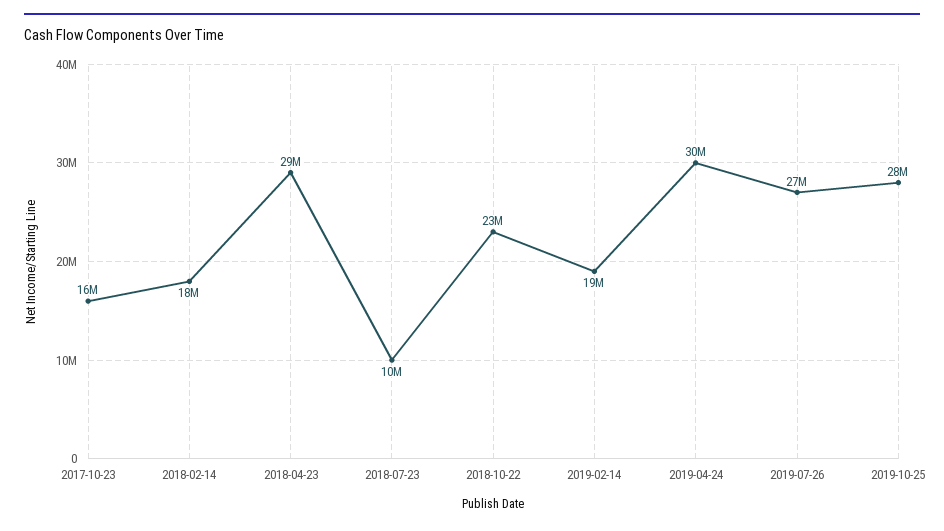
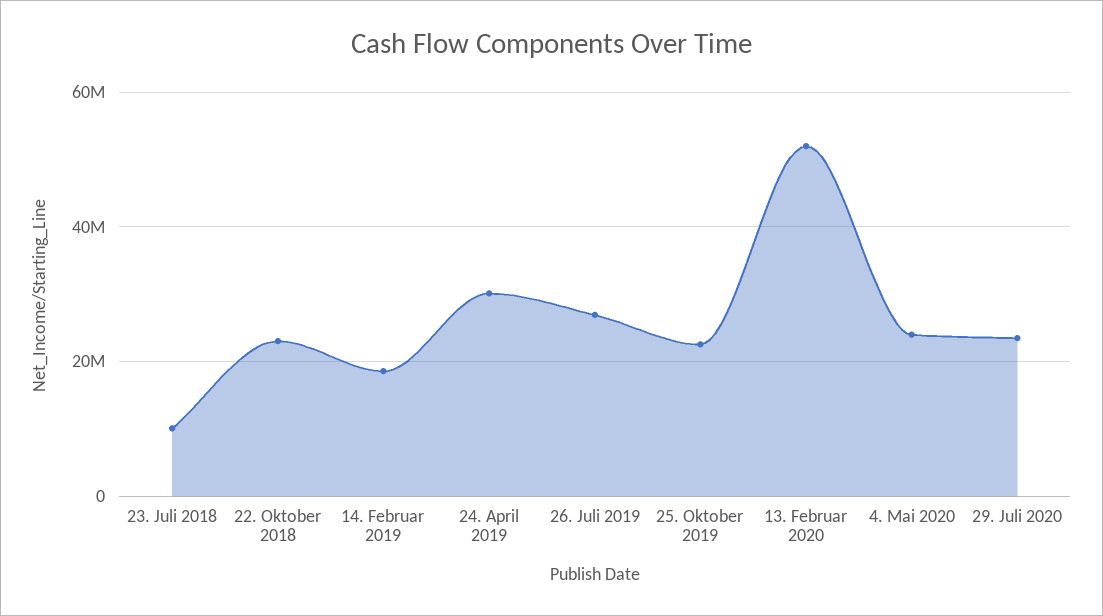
2017-10-23: 16000000 -> none
2018-02-14: 18000000 -> none
2018-04-23: 29000000 -> none
2019-10-25: 28000000 -> 22000000
13. Februar 2020: none -> 52000000
4. Mai 2020: none -> 24000000
29. Juli 2020: none -> 24000000

